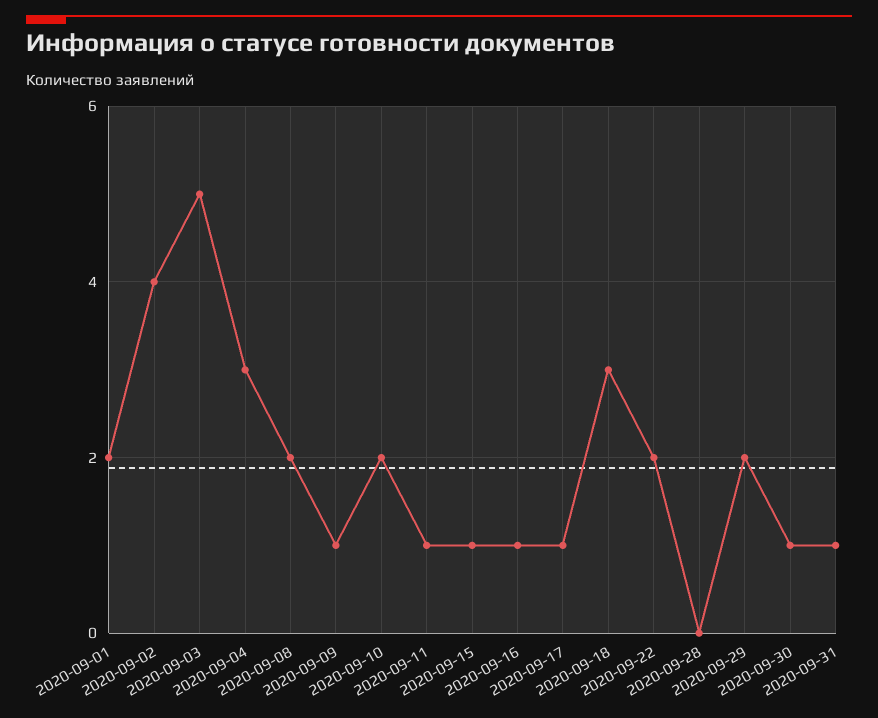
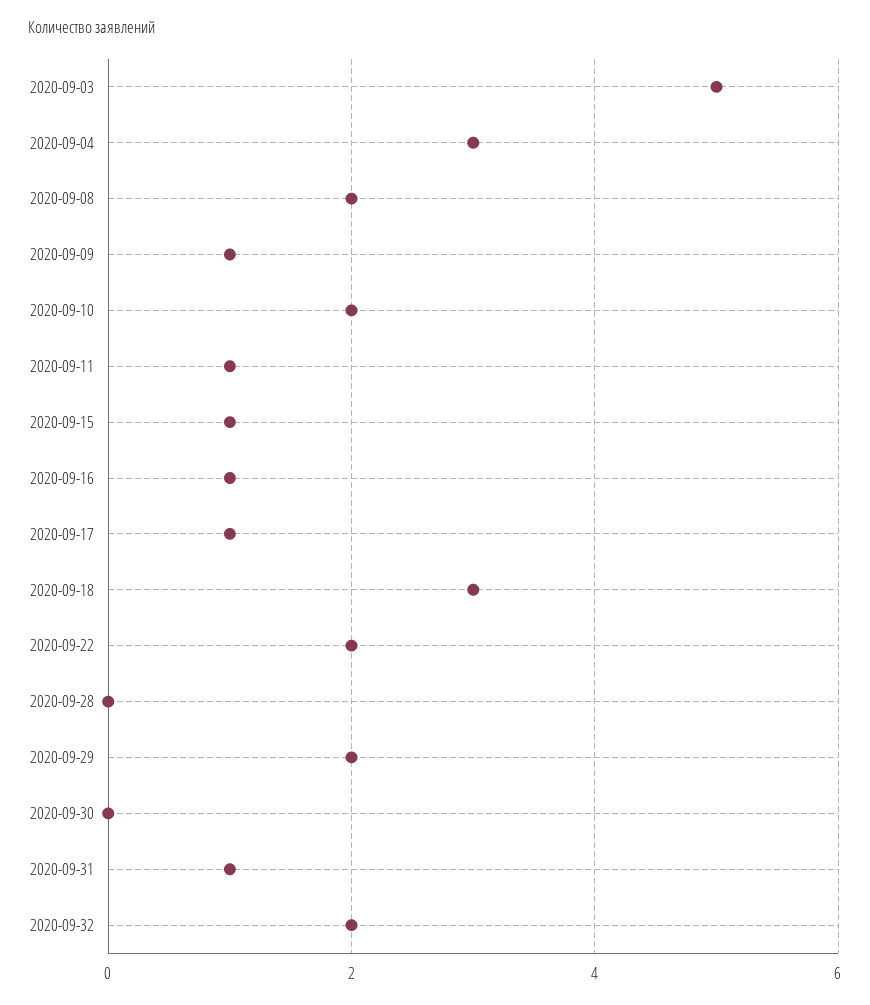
2020-09-01: 2 -> none
2020-09-02: 4 -> none
2020-09-30: 1 -> 0
2020-09-32: none -> 2

